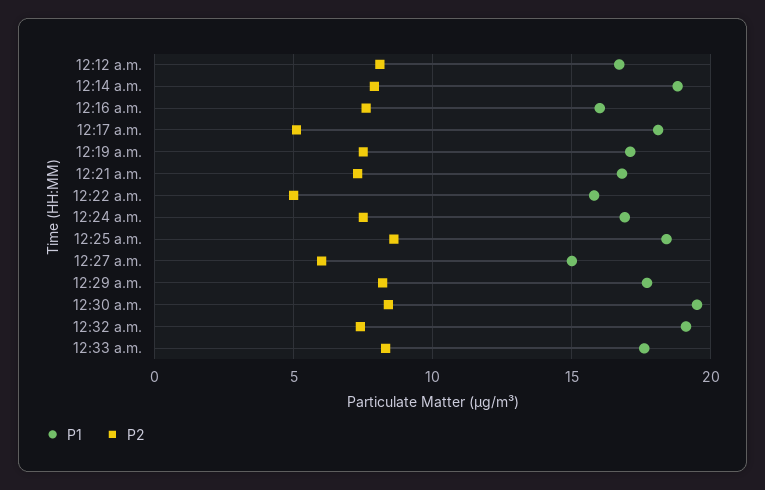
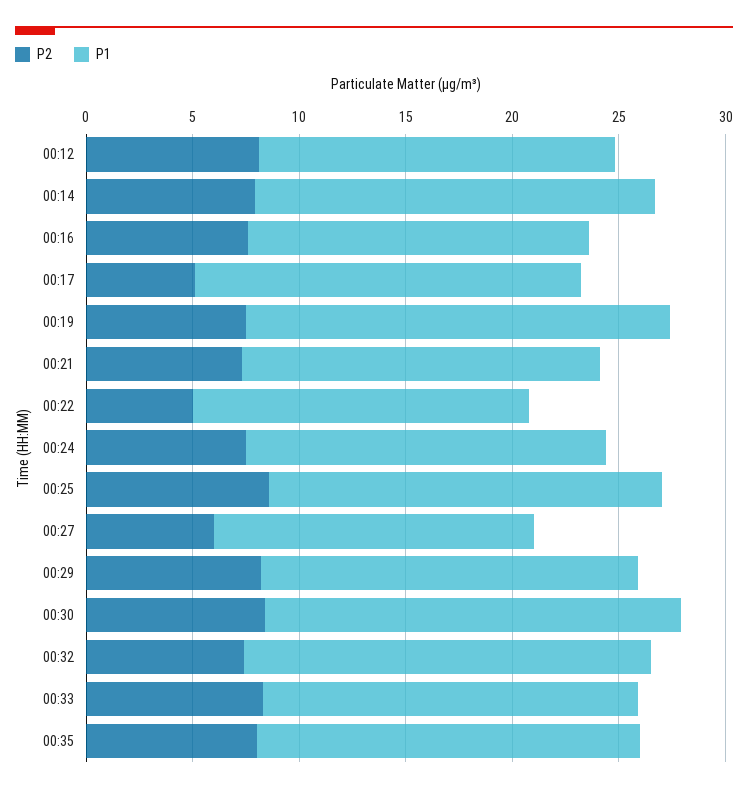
P1, 12:19 a.m.: 17 -> 20
P2, 00:35: none -> 8
P1, 00:35: none -> 18

